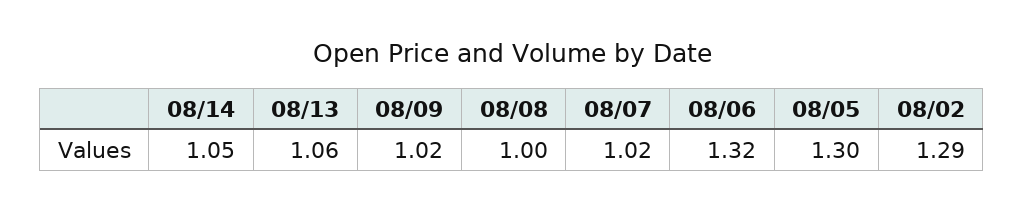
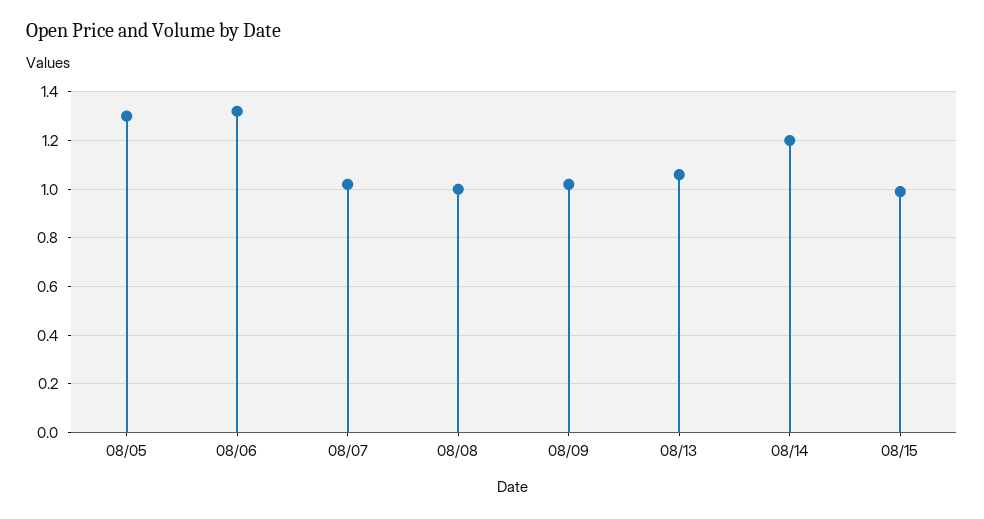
08/14: 1.05 -> 1.2
08/02: 1.29 -> none
08/15: none -> 1

